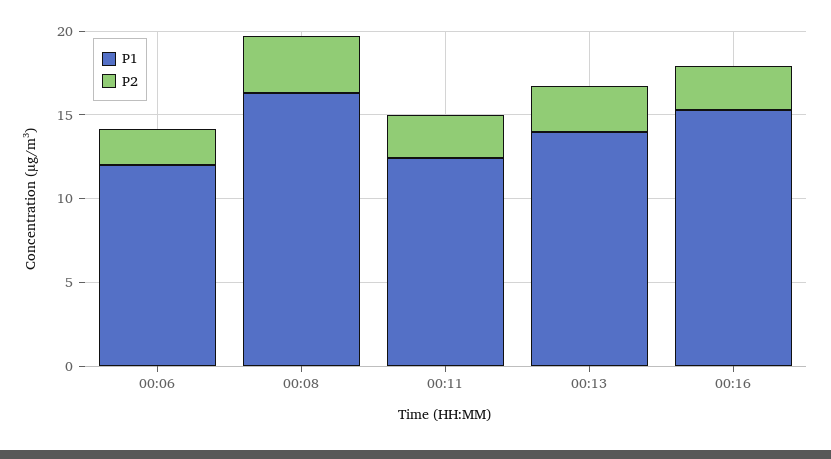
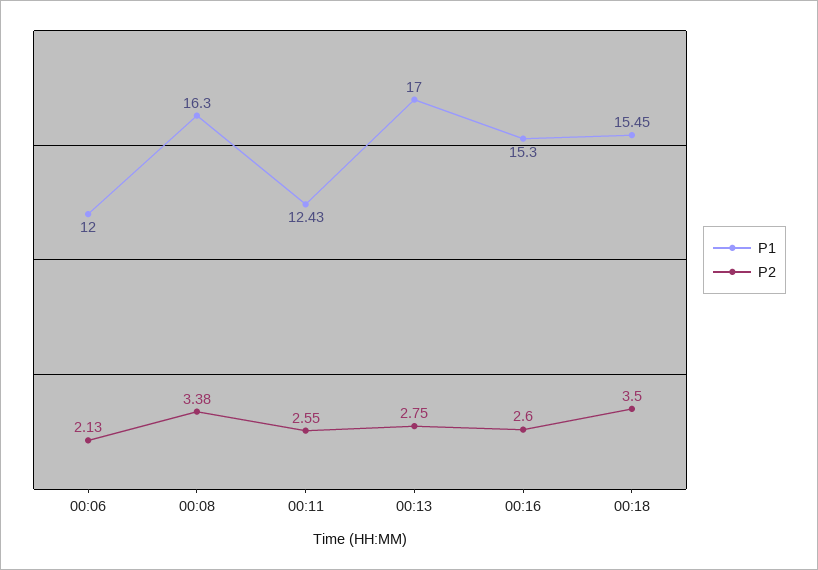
P1, 00:13: 14 -> 17
P1, 00:18: none -> 15.45
P2, 00:18: none -> 3.5

